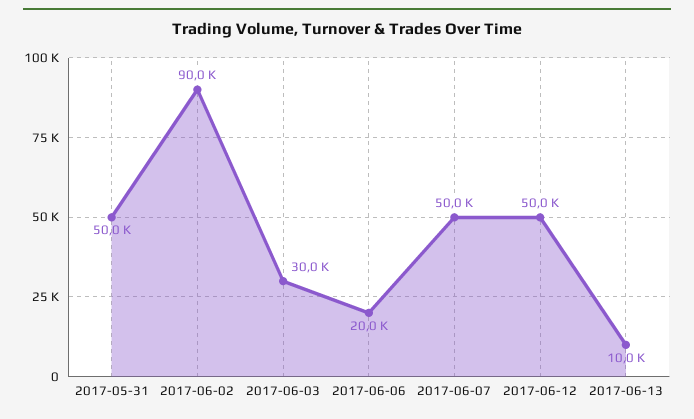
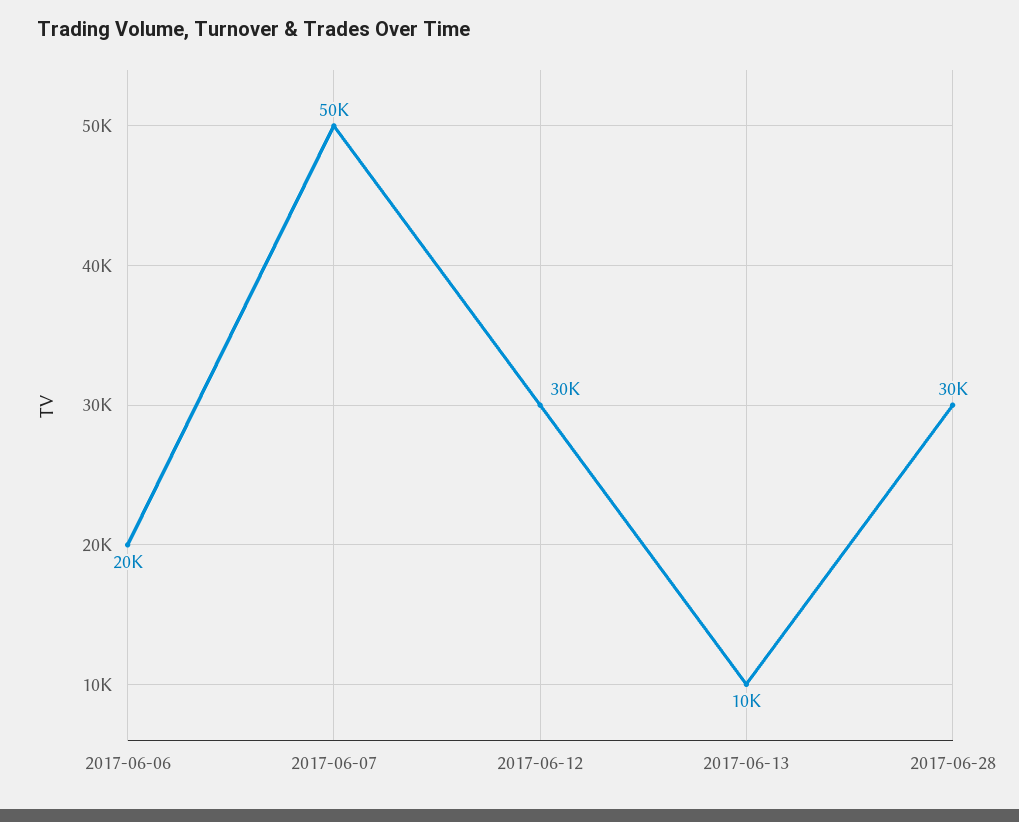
2017-05-31: 50000 -> none
2017-06-02: 90000 -> none
2017-06-03: 30000 -> none
2017-06-12: 50000 -> 30000
2017-06-28: none -> 30000

